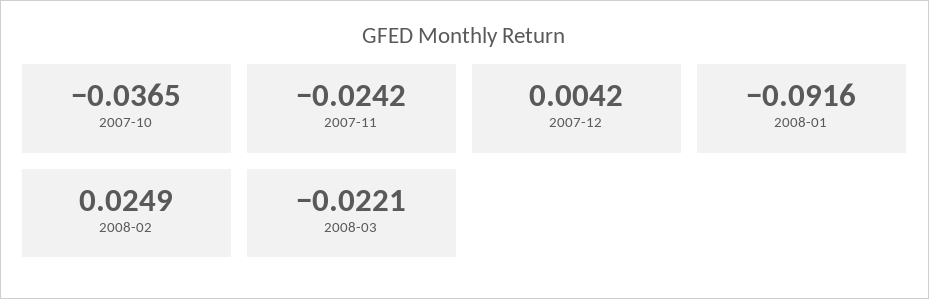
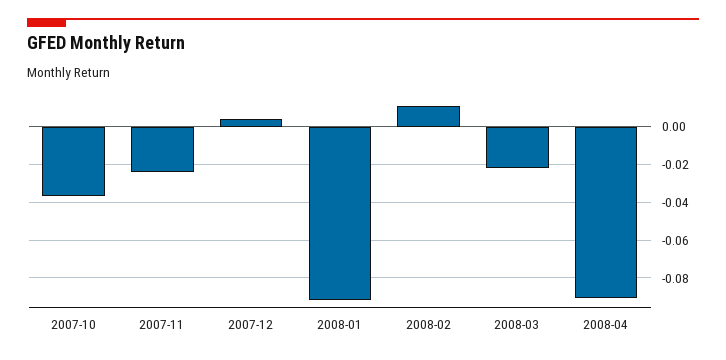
2008-02: 0.0249 -> 0.01
2008-04: none -> -0.09

